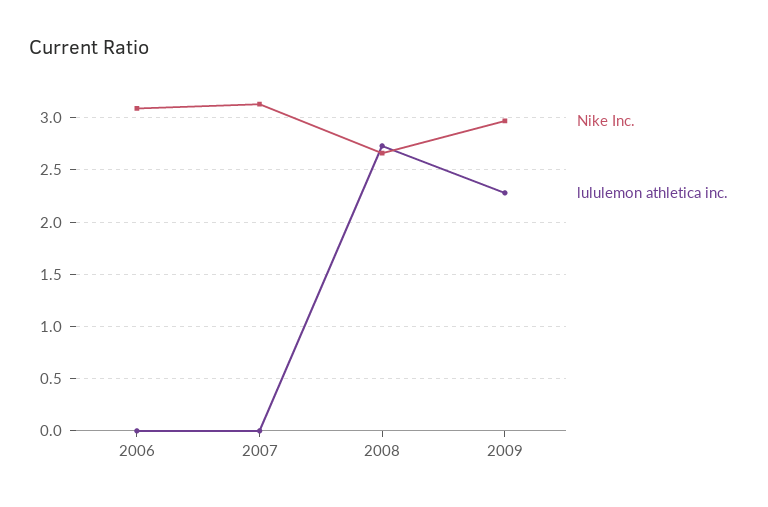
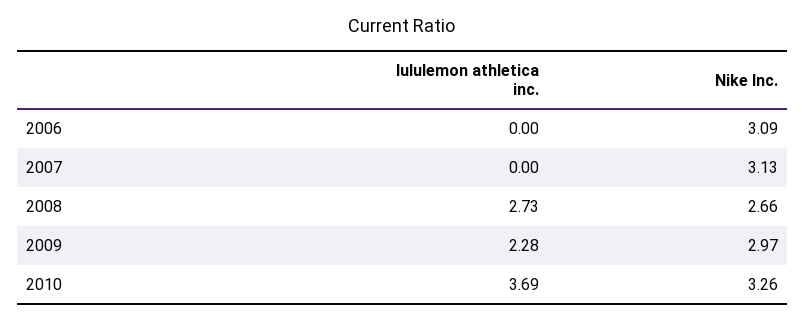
lululemon athletica inc., 2010: none -> 3.69
Nike Inc., 2010: none -> 3.26

